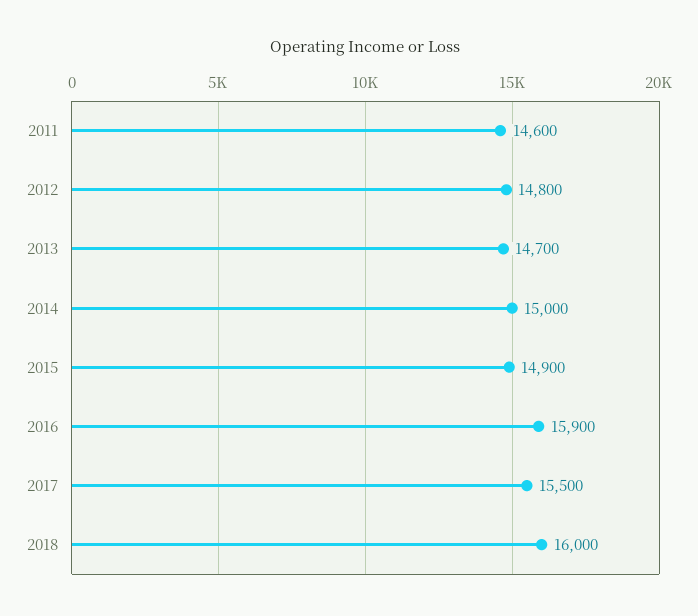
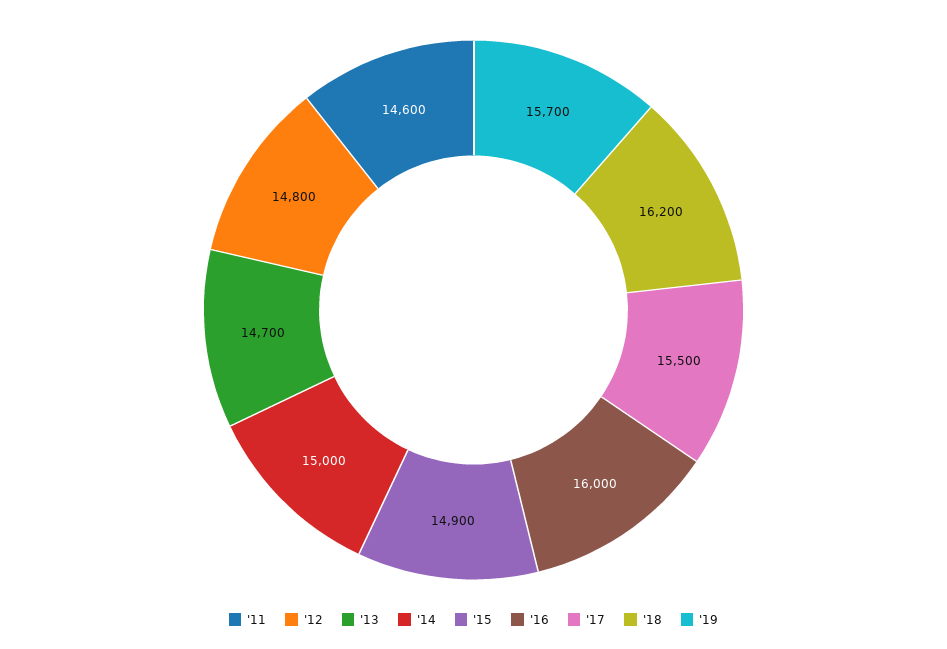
2016: 15900 -> 16000
2018: 16000 -> 16200
'19: none -> 15700

